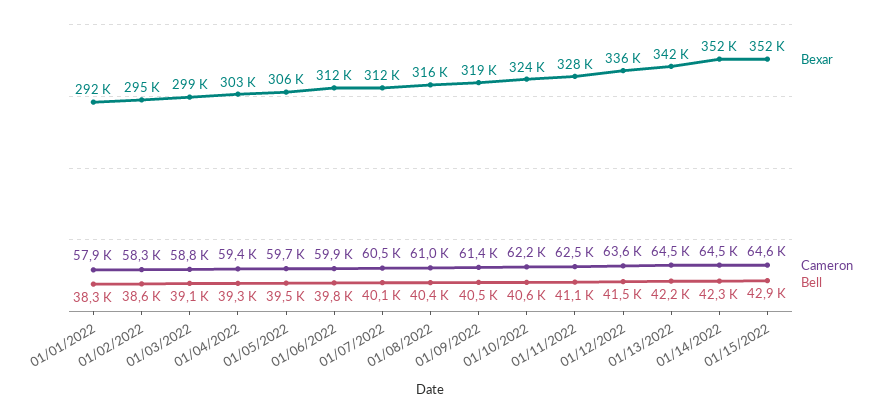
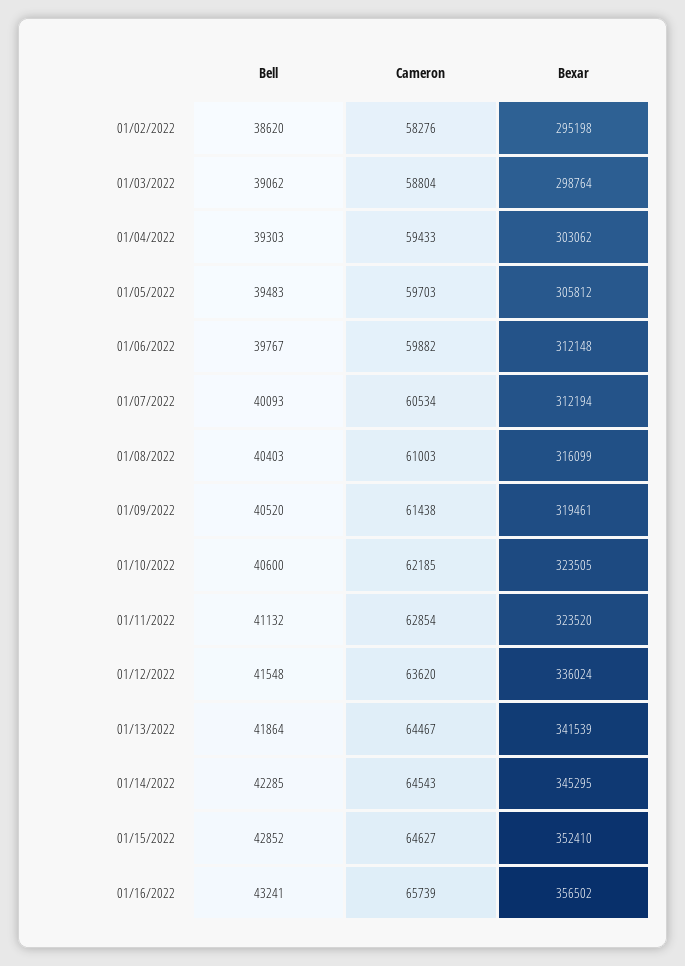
Bexar, 01/01/2022: 292000 -> none
Cameron, 01/01/2022: 57900 -> none
Bell, 01/01/2022: 38300 -> none
Bexar, 01/11/2022: 328000 -> 323520
Cameron, 01/11/2022: 62500 -> 62854
Bell, 01/13/2022: 42200 -> 41864
Bexar, 01/14/2022: 352000 -> 345295
Bell, 01/16/2022: none -> 43241
Cameron, 01/16/2022: none -> 65739
Bexar, 01/16/2022: none -> 356502

